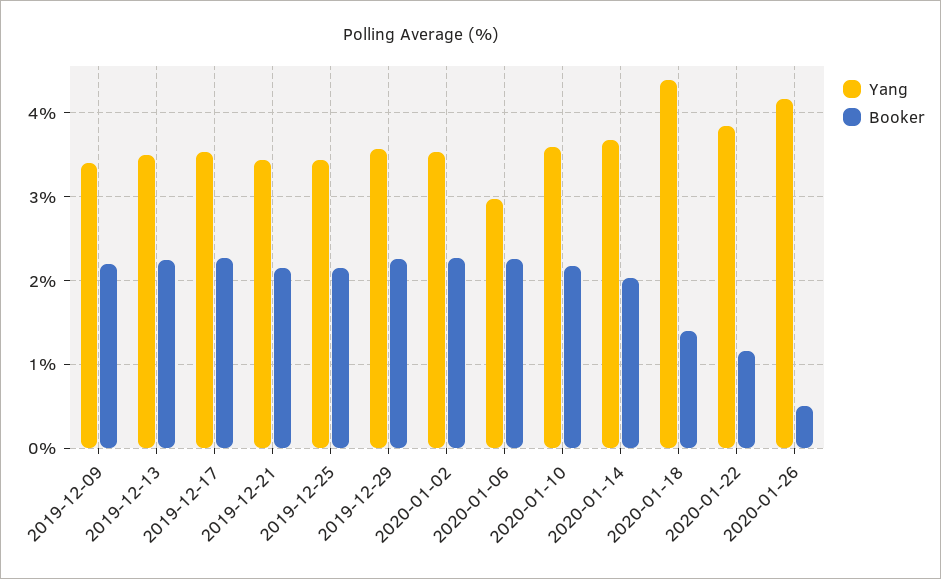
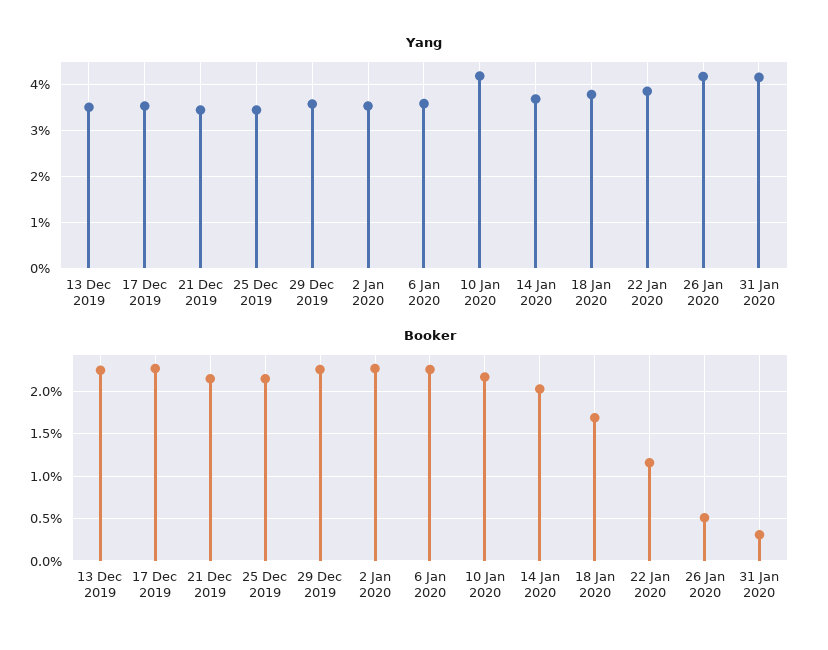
Yang, 2019-12-09: 3.4 -> none
Booker, 2019-12-09: 2.2 -> none
Yang, 2020-01-06: 3 -> 3.6
Yang, 2020-01-10: 3.6 -> 4.2
Yang, 2020-01-18: 4.4 -> 3.8
Booker, 2020-01-18: 1.4 -> 1.7
Yang, 31 Jan 2020: none -> 4.2
Booker, 31 Jan 2020: none -> 0.3

